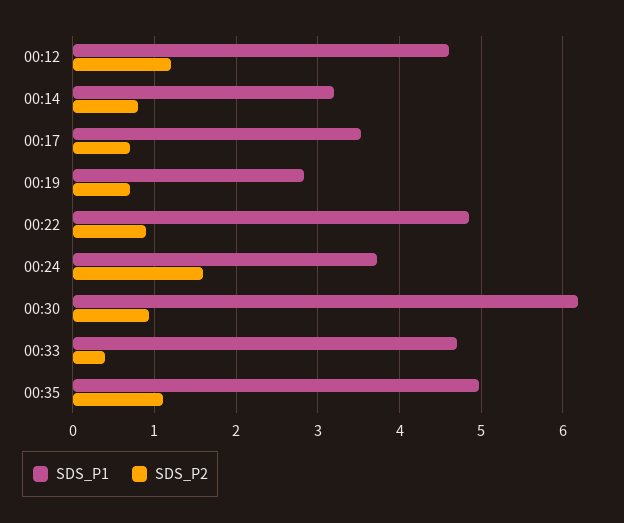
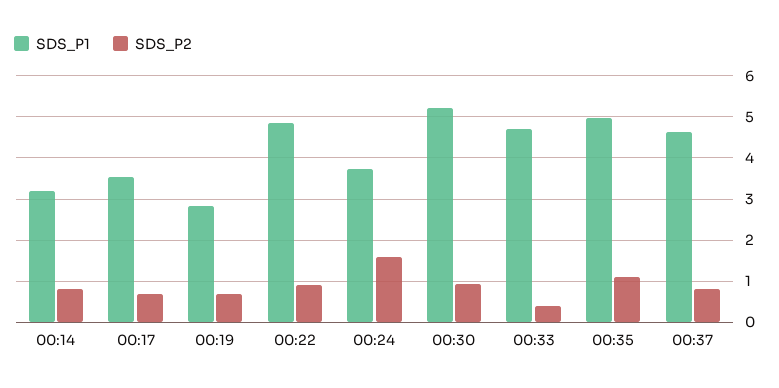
SDS_P1, 00:12: 4.6 -> none
SDS_P2, 00:12: 1.2 -> none
SDS_P1, 00:30: 6.2 -> 5.2
SDS_P1, 00:37: none -> 4.6
SDS_P2, 00:37: none -> 0.8

